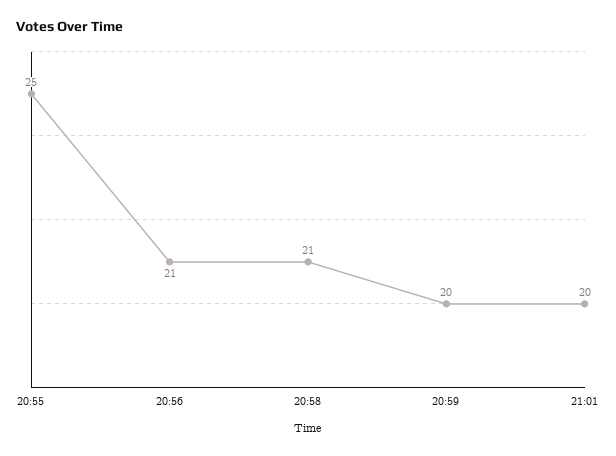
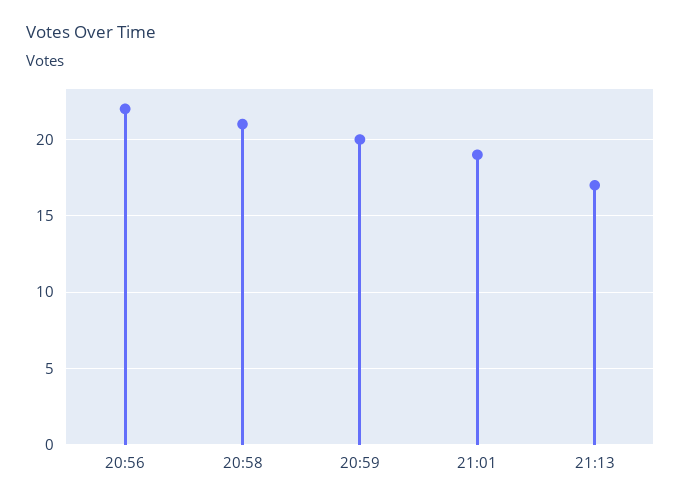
20:55: 25 -> none
20:56: 21 -> 22
21:01: 20 -> 19
21:13: none -> 17

